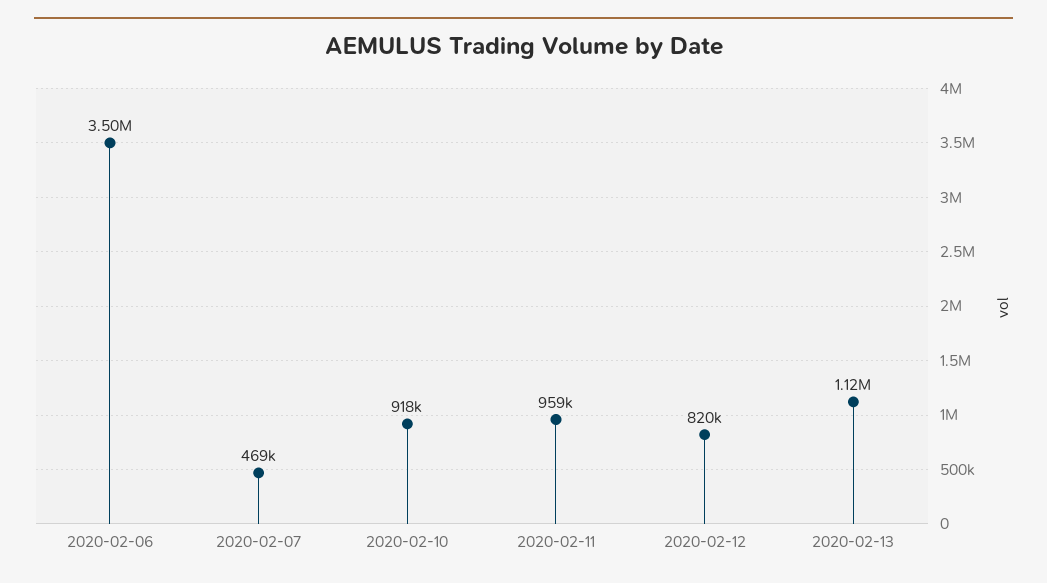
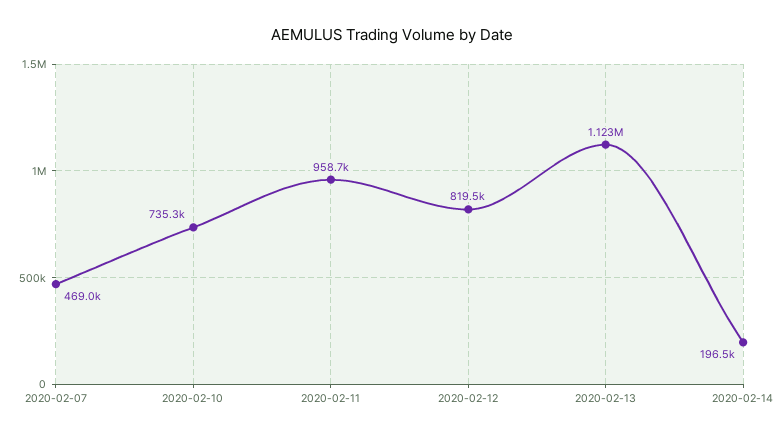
2020-02-06: 3500000 -> none
2020-02-10: 918000 -> 735300
2020-02-14: none -> 196500

